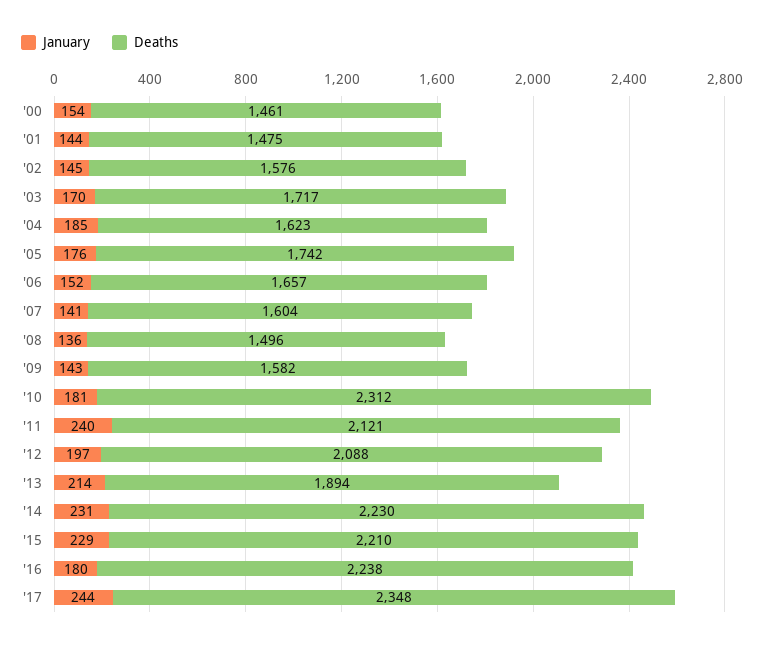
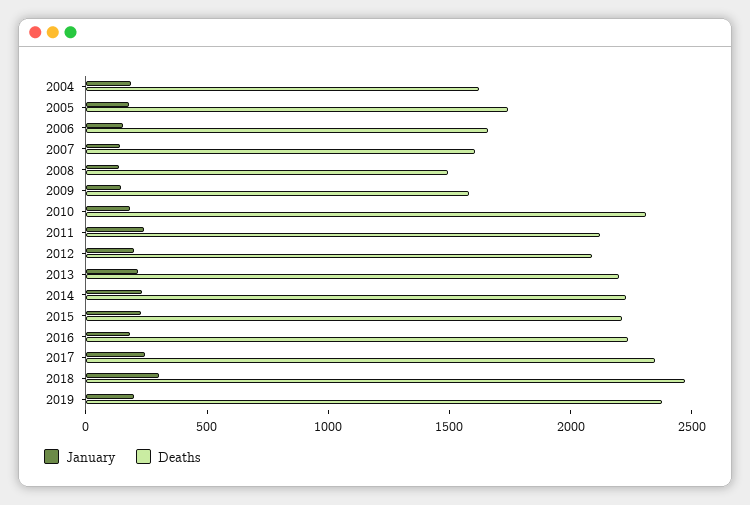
January, '00: 154 -> none
Deaths, '00: 1461 -> none
January, '01: 144 -> none
Deaths, '01: 1475 -> none
January, '02: 145 -> none
Deaths, '02: 1576 -> none
January, '03: 170 -> none
Deaths, '03: 1717 -> none
Deaths, '13: 1894 -> 2200
January, 2018: none -> 300
Deaths, 2018: none -> 2500
January, 2019: none -> 200
Deaths, 2019: none -> 2400

